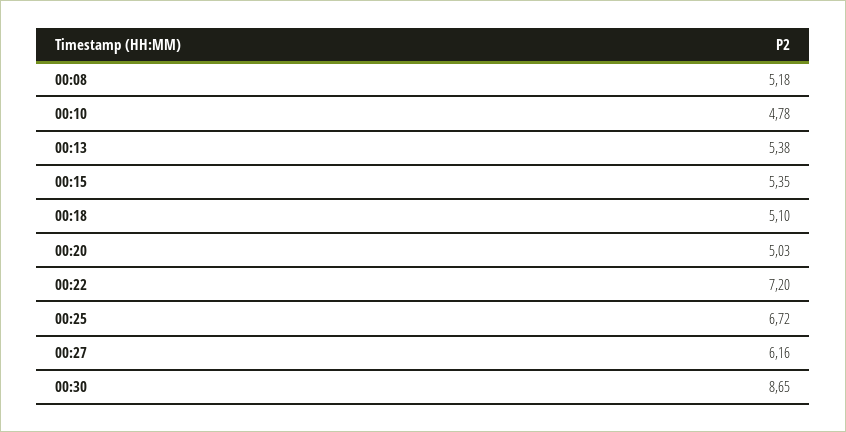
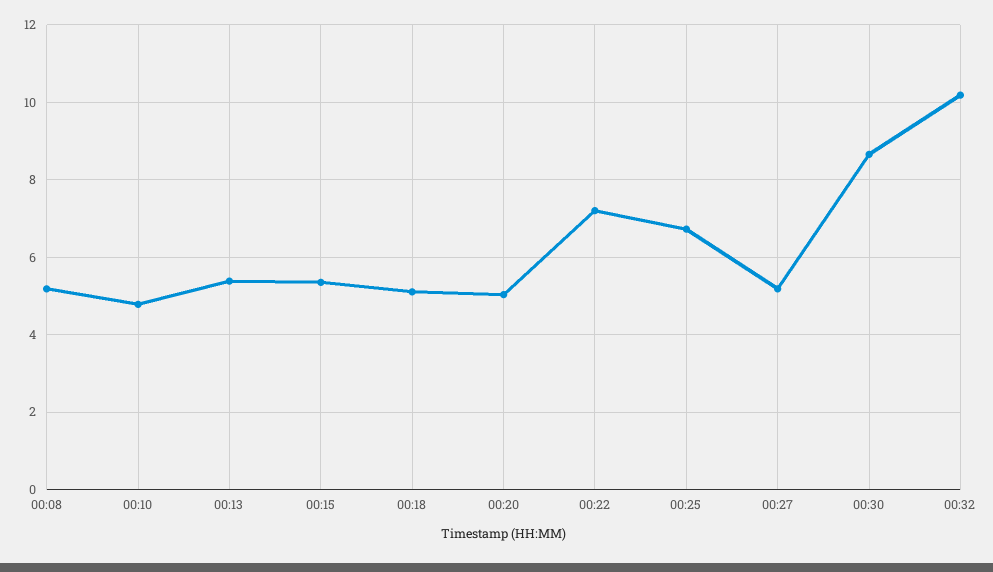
00:27: 6.16 -> 5.2
00:32: none -> 10.2

